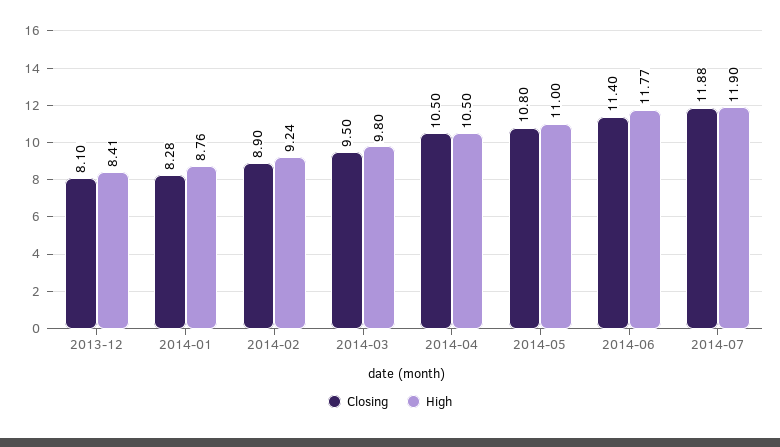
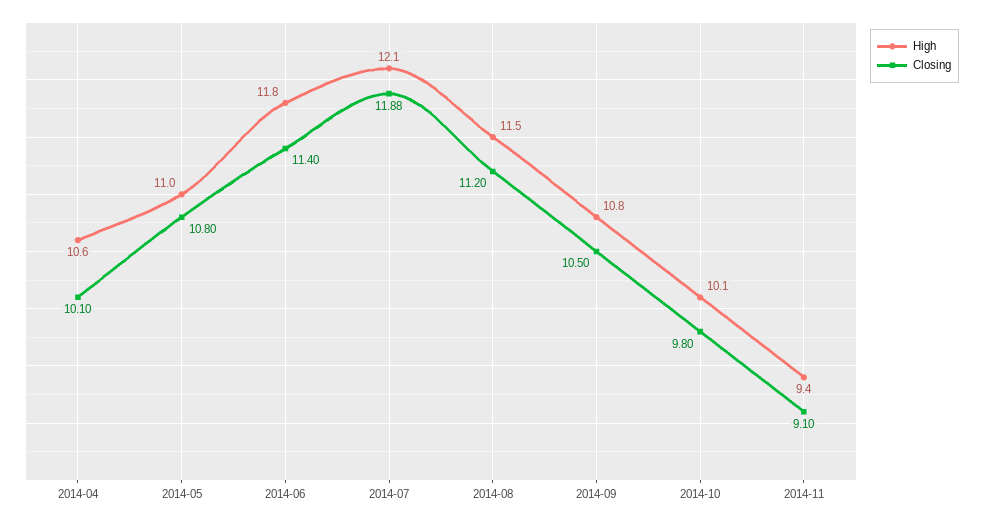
Closing, 2013-12: 8.1 -> none
High, 2013-12: 8.41 -> none
Closing, 2014-01: 8.28 -> none
High, 2014-01: 8.76 -> none
Closing, 2014-02: 8.9 -> none
High, 2014-02: 9.24 -> none
Closing, 2014-03: 9.5 -> none
High, 2014-03: 9.8 -> none
Closing, 2014-04: 10.5 -> 10.1
High, 2014-04: 10.5 -> 10.6
High, 2014-06: 11.77 -> 11.8
High, 2014-07: 11.9 -> 12.1
High, 2014-08: none -> 11.5
Closing, 2014-08: none -> 11.2
High, 2014-09: none -> 10.8
Closing, 2014-09: none -> 10.5
High, 2014-10: none -> 10.1
Closing, 2014-10: none -> 9.8
High, 2014-11: none -> 9.4
Closing, 2014-11: none -> 9.1

